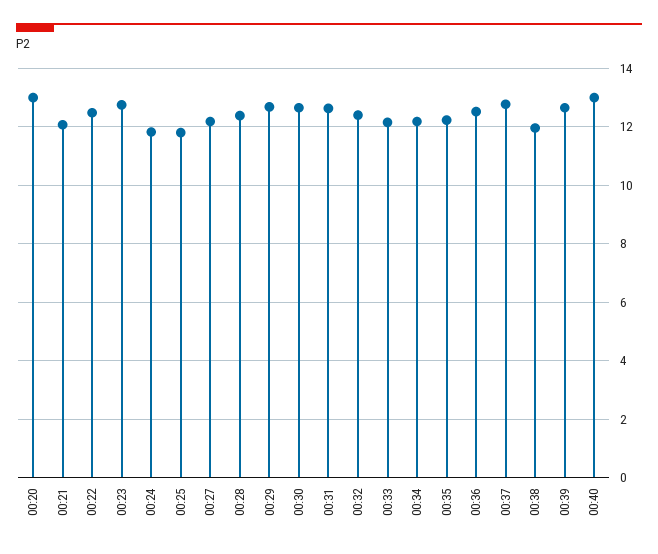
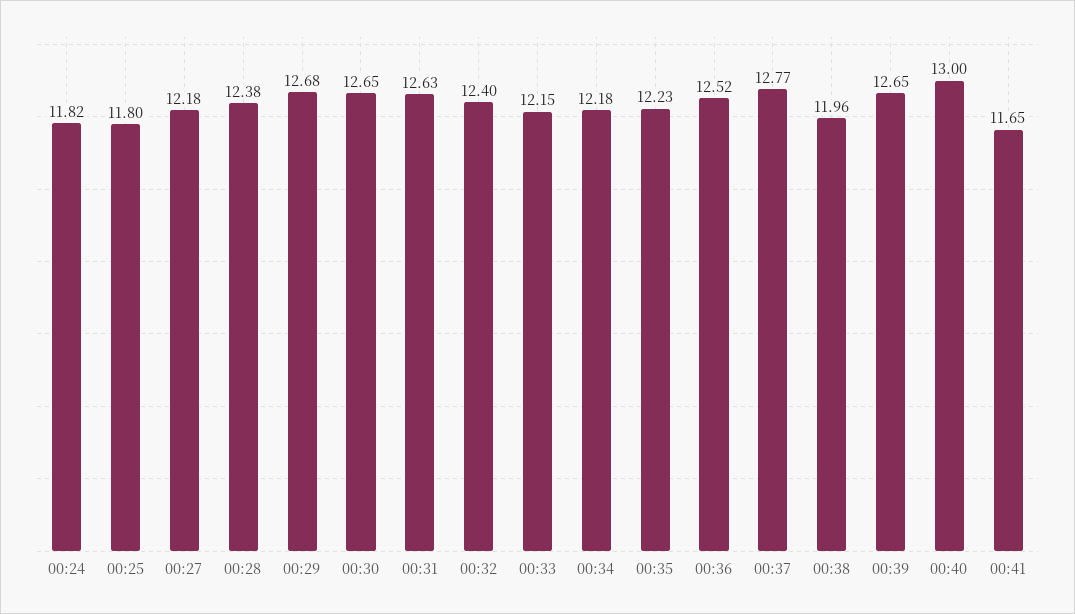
00:20: 13 -> none
00:21: 12 -> none
00:22: 12.5 -> none
00:23: 12.75 -> none
00:41: none -> 11.65

